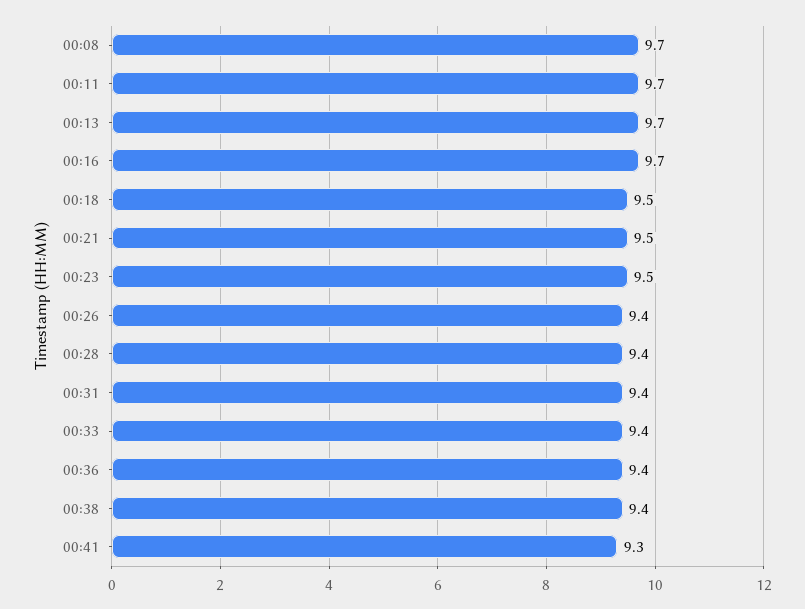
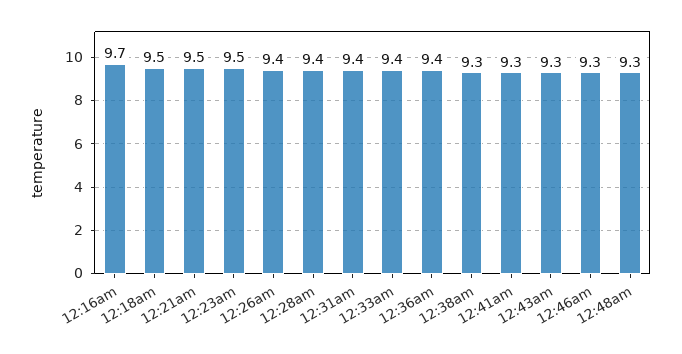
00:08: 9.7 -> none
00:11: 9.7 -> none
00:13: 9.7 -> none
00:38: 9.4 -> 9.3
12:43am: none -> 9.3
12:46am: none -> 9.3
12:48am: none -> 9.3

